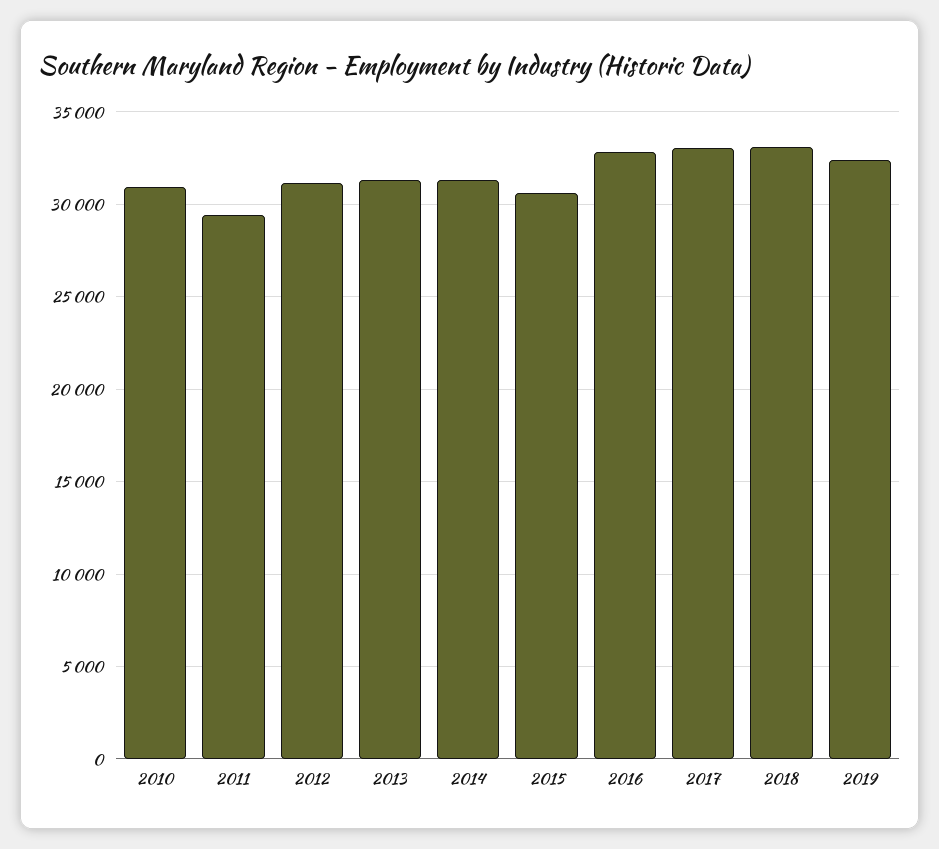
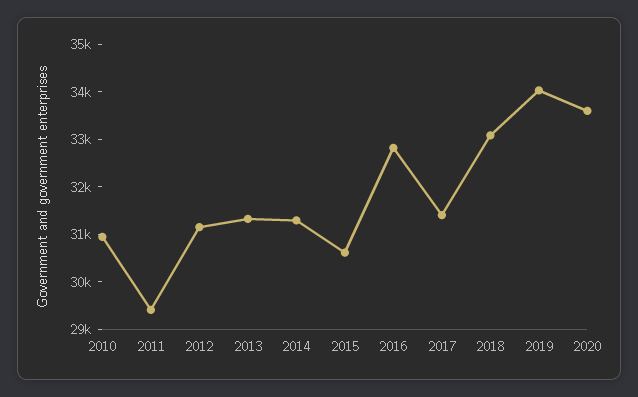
2017: 33000 -> 31400
2019: 32500 -> 34000
2020: none -> 33600

